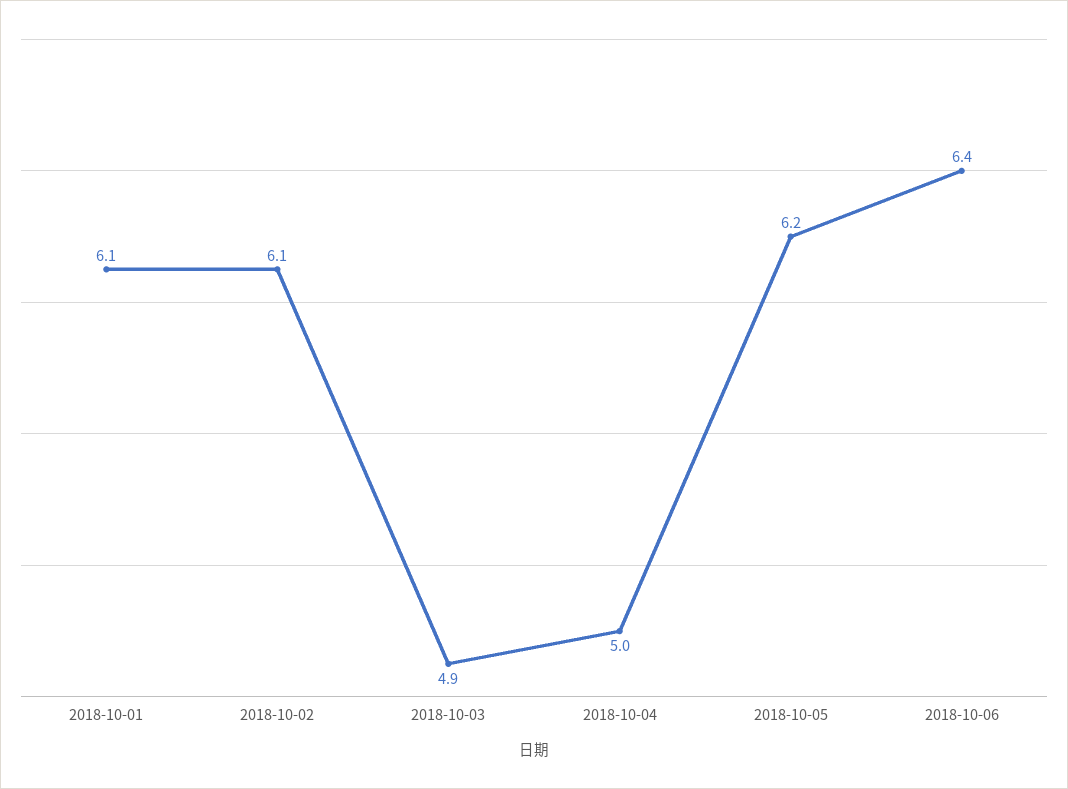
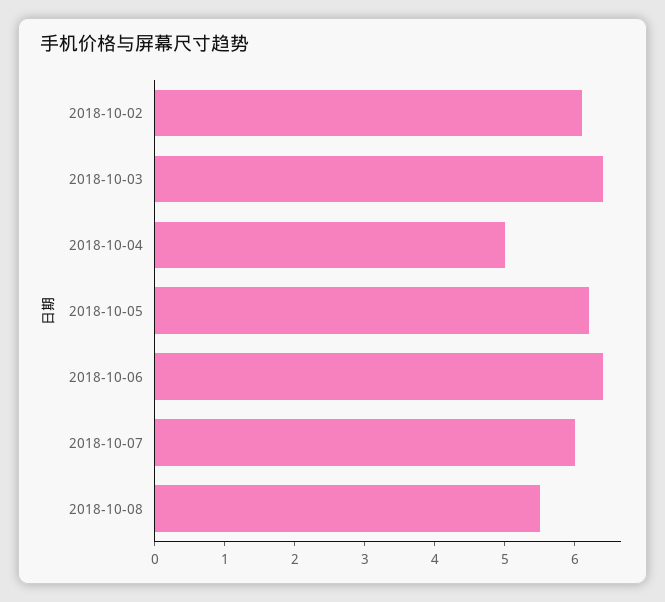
2018-10-01: 6.1 -> none
2018-10-03: 4.9 -> 6.5
2018-10-07: none -> 6
2018-10-08: none -> 5.5

